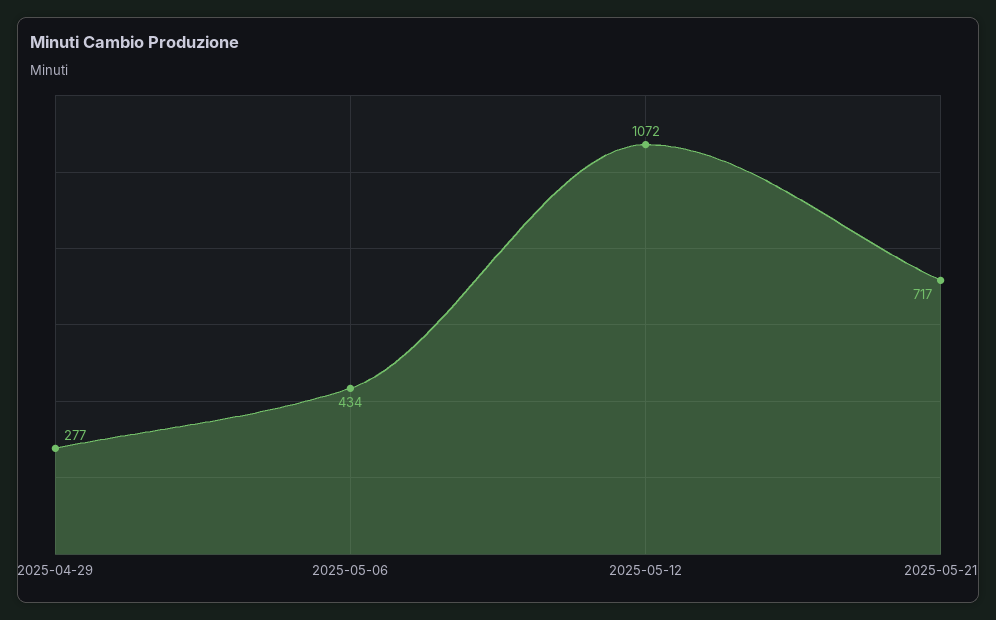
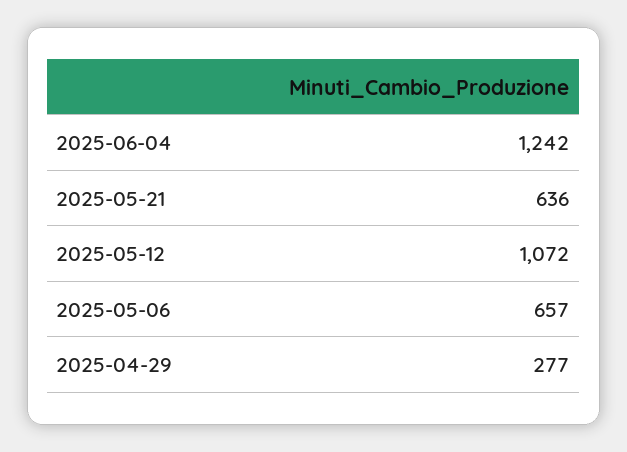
2025-05-06: 434 -> 657
2025-05-21: 717 -> 636
2025-06-04: none -> 1242

